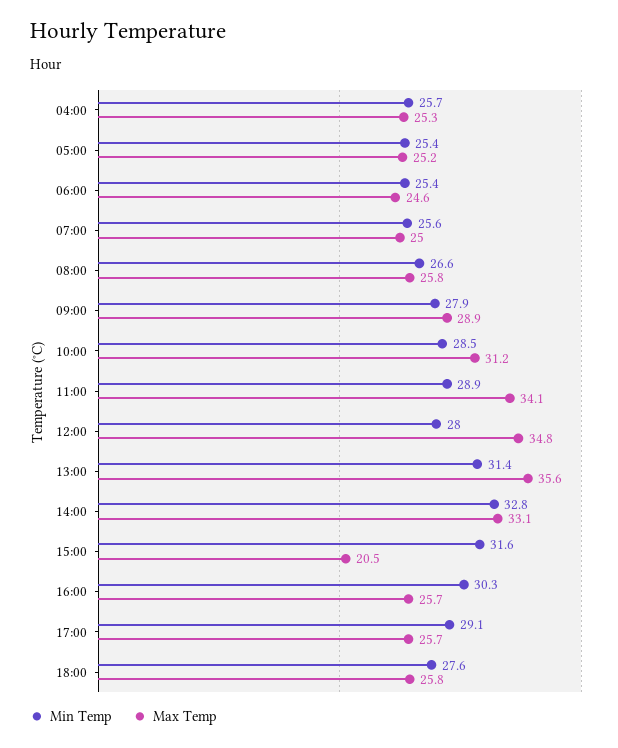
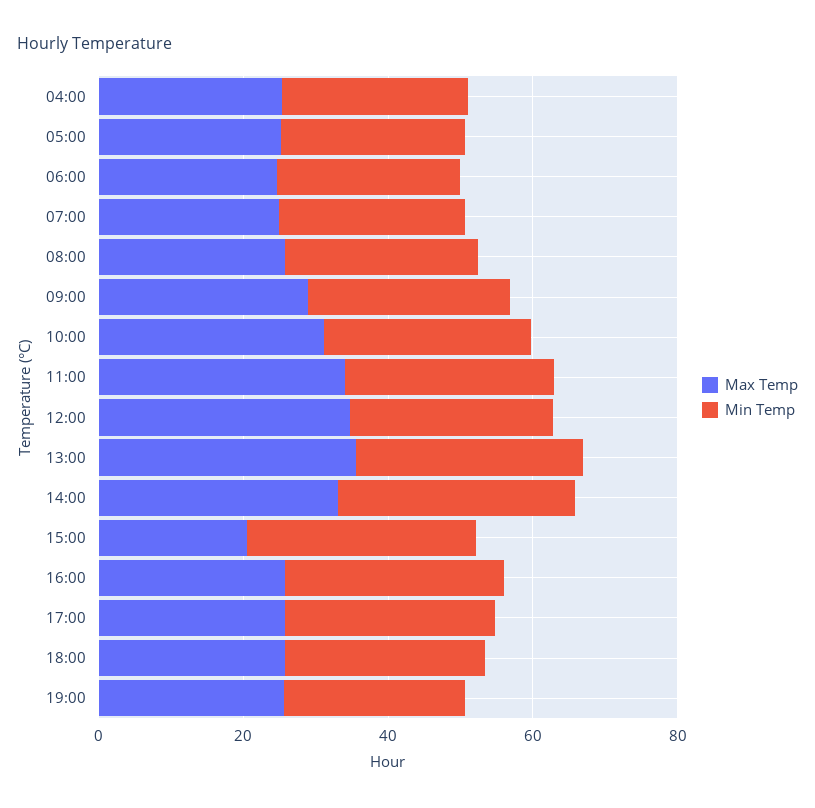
Max Temp, 19:00: none -> 25
Min Temp, 19:00: none -> 25

